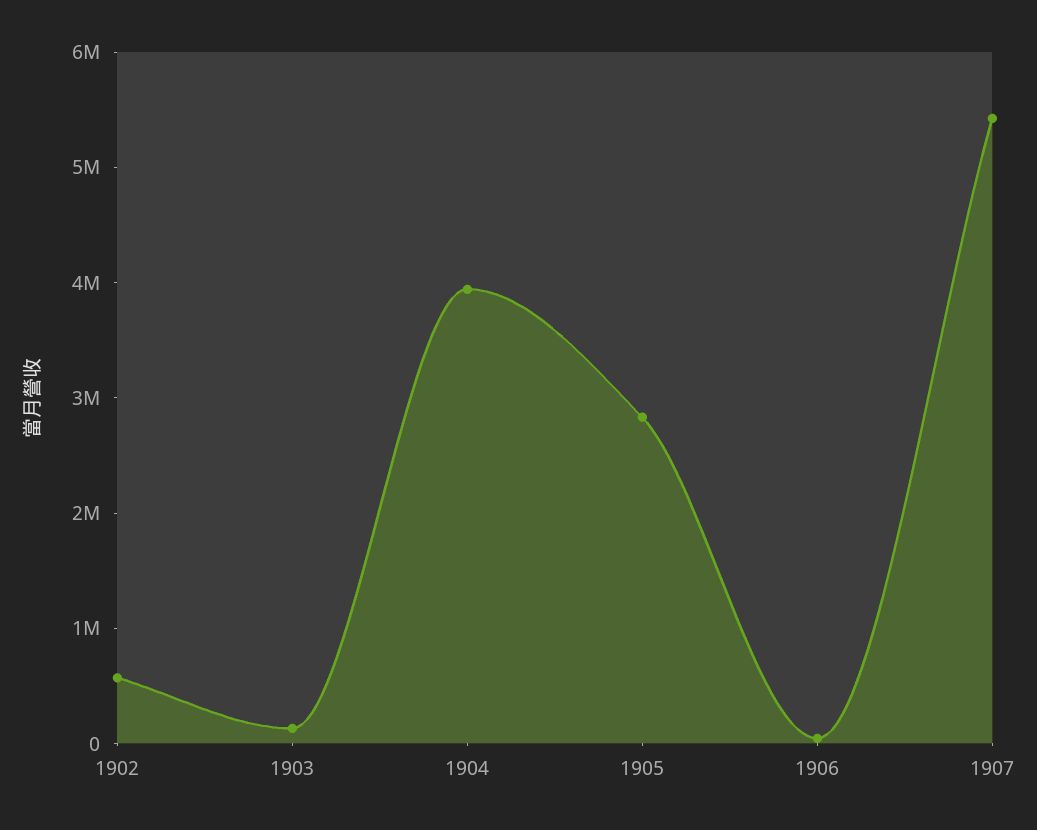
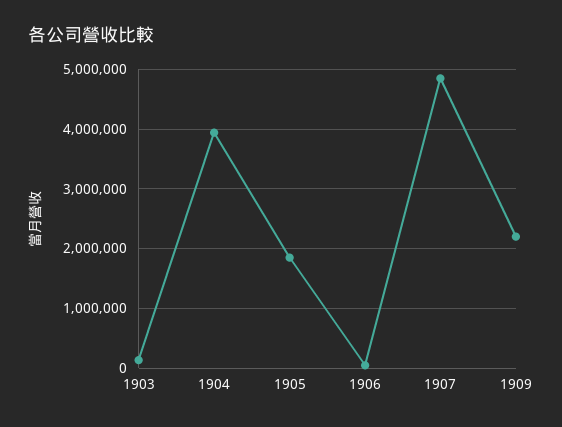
1902: 600000 -> none
1905: 2800000 -> 1800000
1907: 5400000 -> 4800000
1909: none -> 2200000

